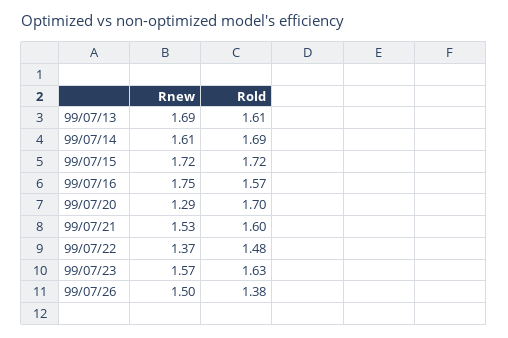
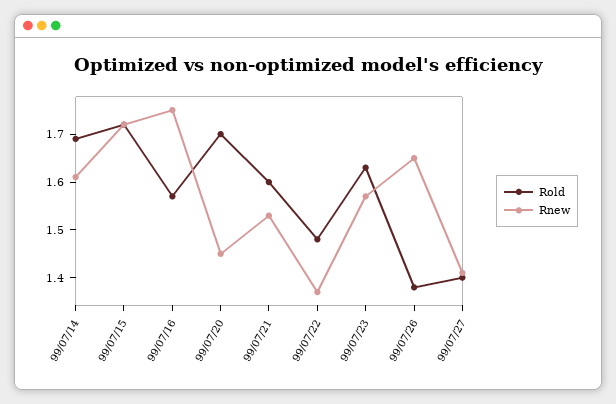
Rnew, 99/07/13: 1.69 -> none
Rold, 99/07/13: 1.61 -> none
Rnew, 99/07/20: 1.29 -> 1.45
Rnew, 99/07/26: 1.5 -> 1.65
Rold, 99/07/27: none -> 1.4
Rnew, 99/07/27: none -> 1.4

